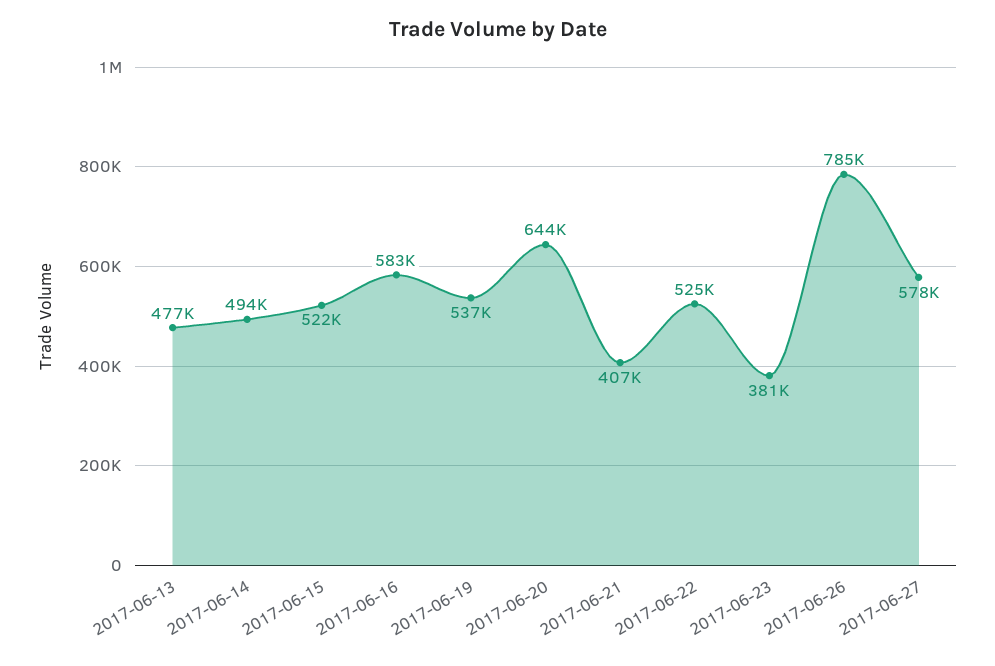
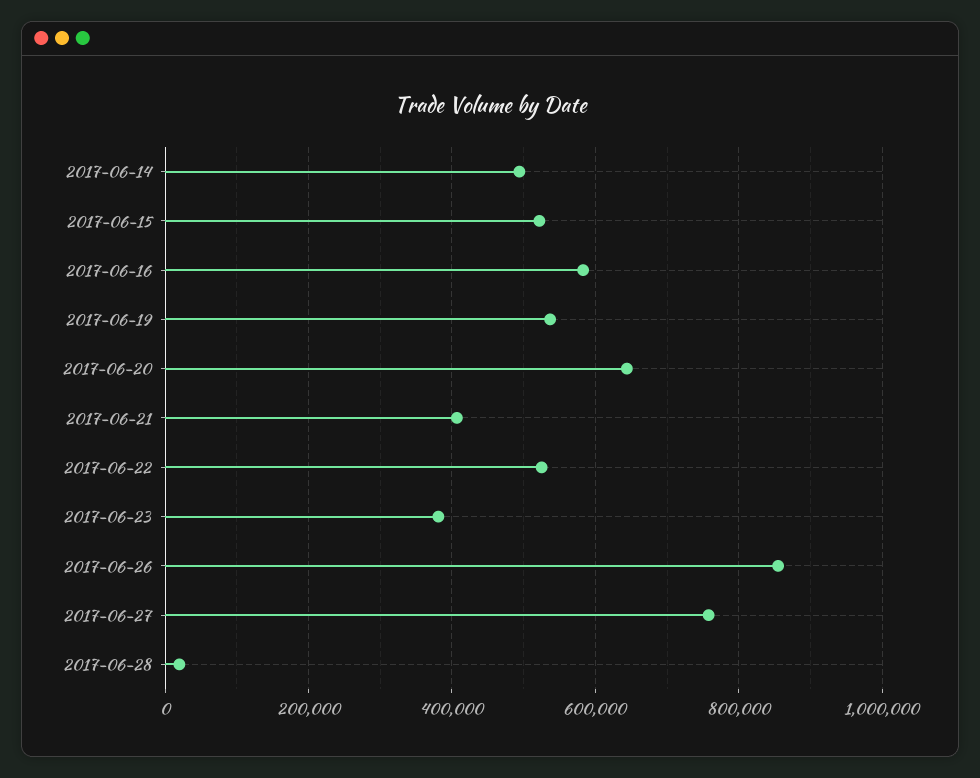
2017-06-13: 477000 -> none
2017-06-26: 785000 -> 860000
2017-06-27: 578000 -> 760000
2017-06-28: none -> 20000

